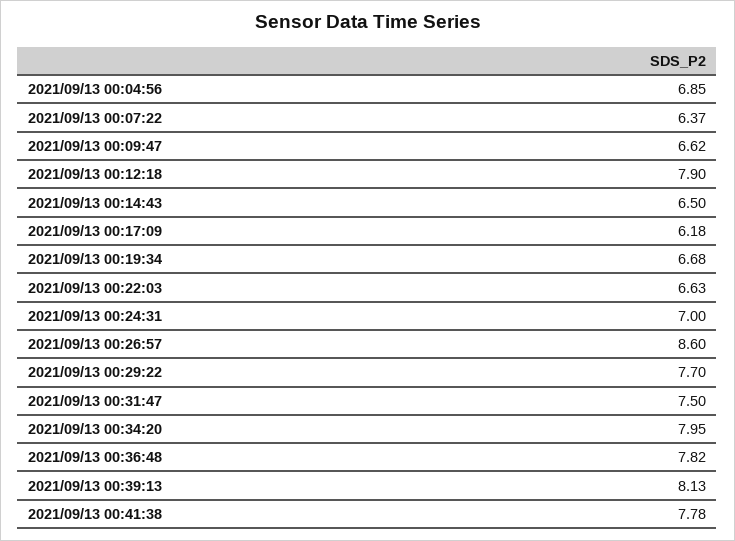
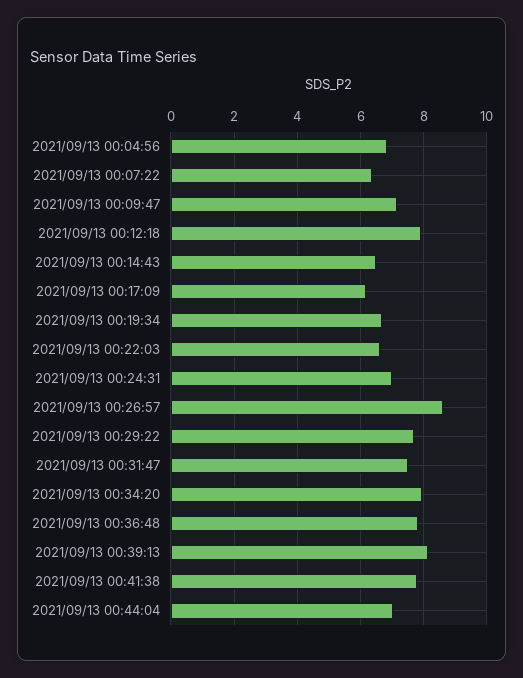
2021/09/13 00:09:47: 6.62 -> 7.2
2021/09/13 00:44:04: none -> 7

